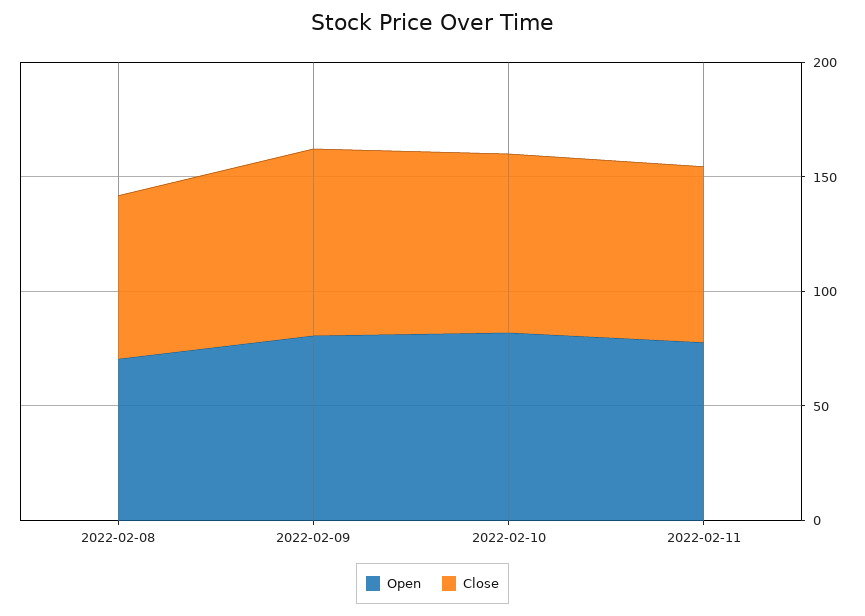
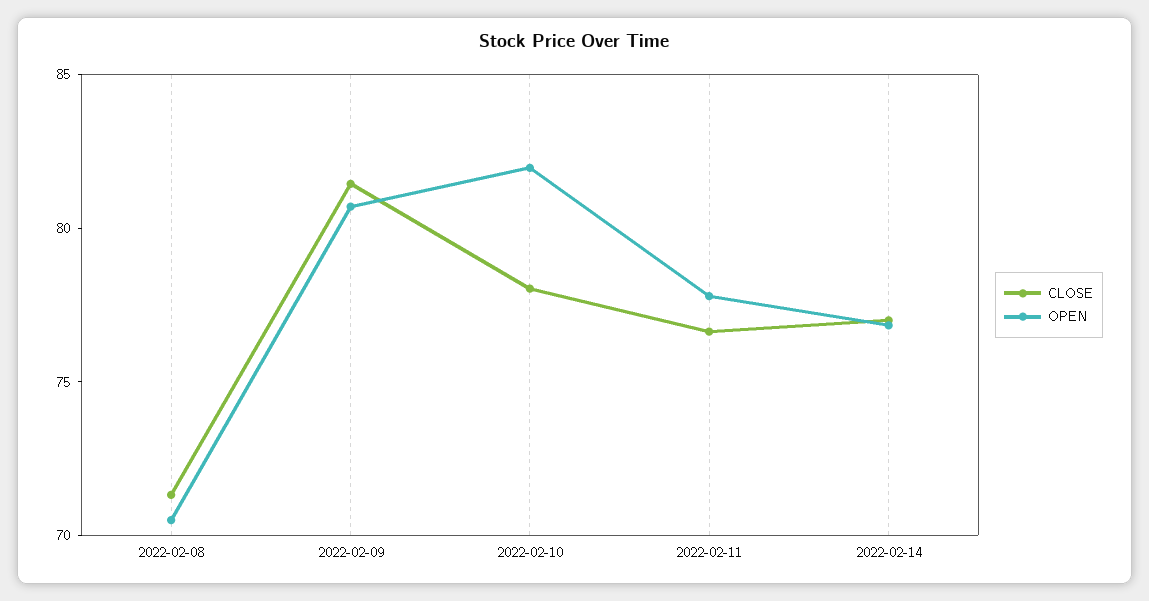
Close, 2022-02-14: none -> 77
Open, 2022-02-14: none -> 77

